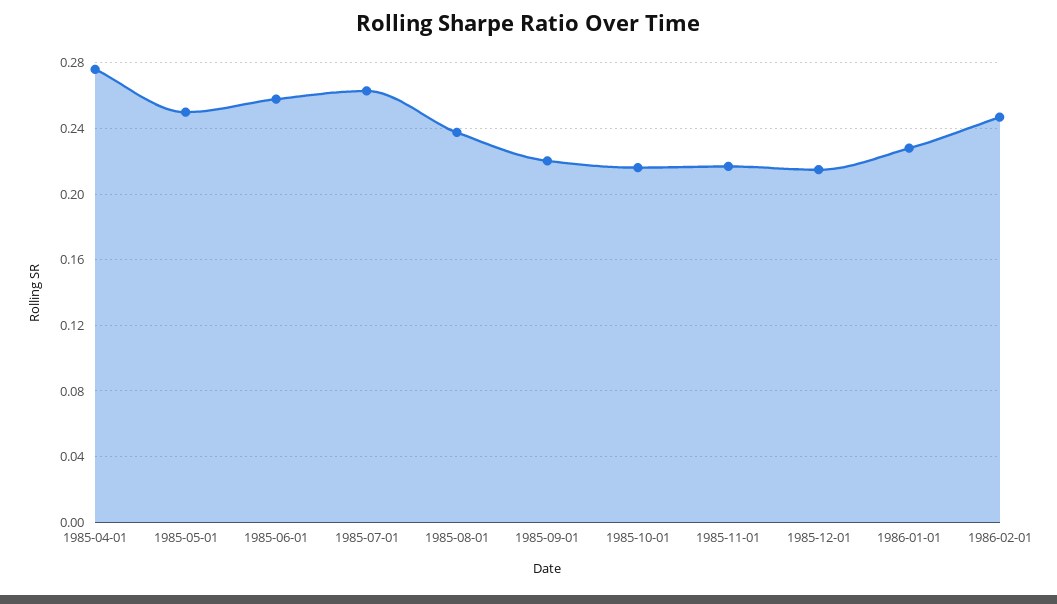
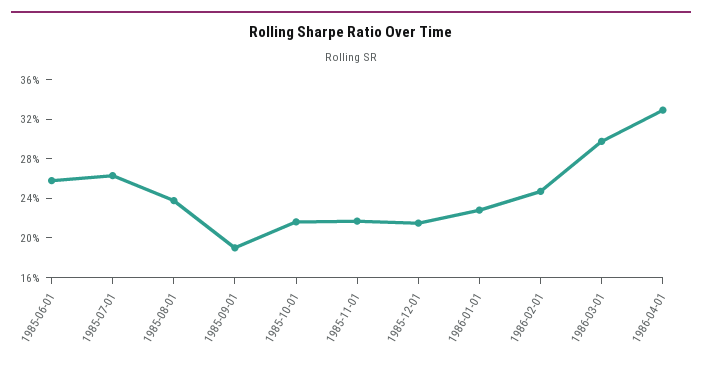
1985-04-01: 0.275 -> none
1985-05-01: 0.25 -> none
1985-09-01: 0.22 -> 0.19
1986-03-01: none -> 0.3
1986-04-01: none -> 0.33

